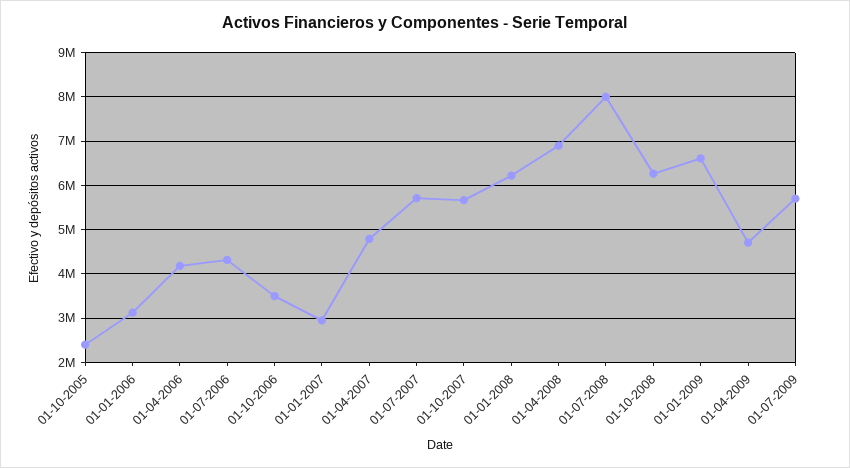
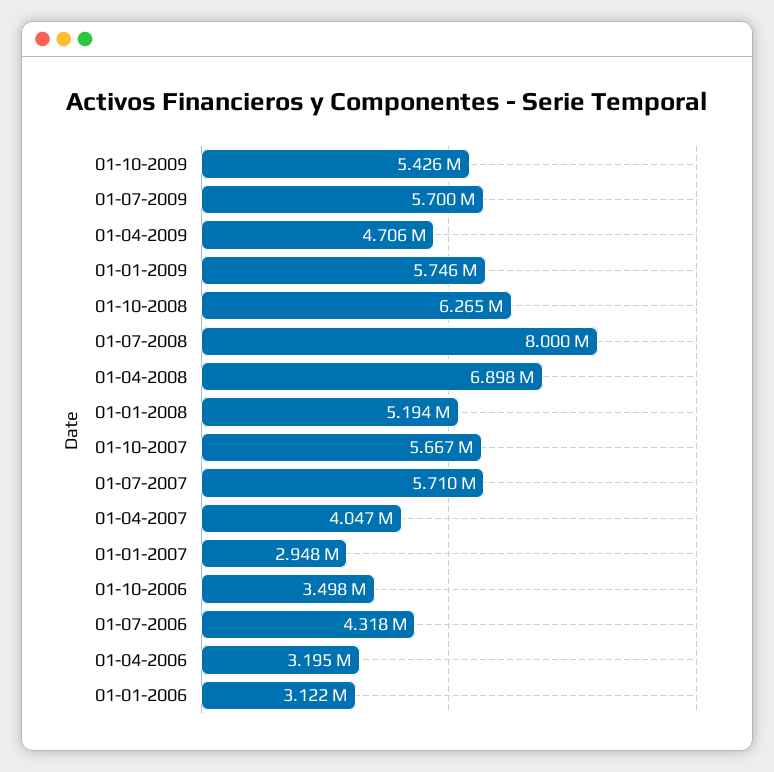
01-10-2005: 2400000 -> none
01-04-2006: 4200000 -> 3195000
01-04-2007: 4800000 -> 4047000
01-01-2008: 6200000 -> 5194000
01-01-2009: 6600000 -> 5746000
01-10-2009: none -> 5426000

